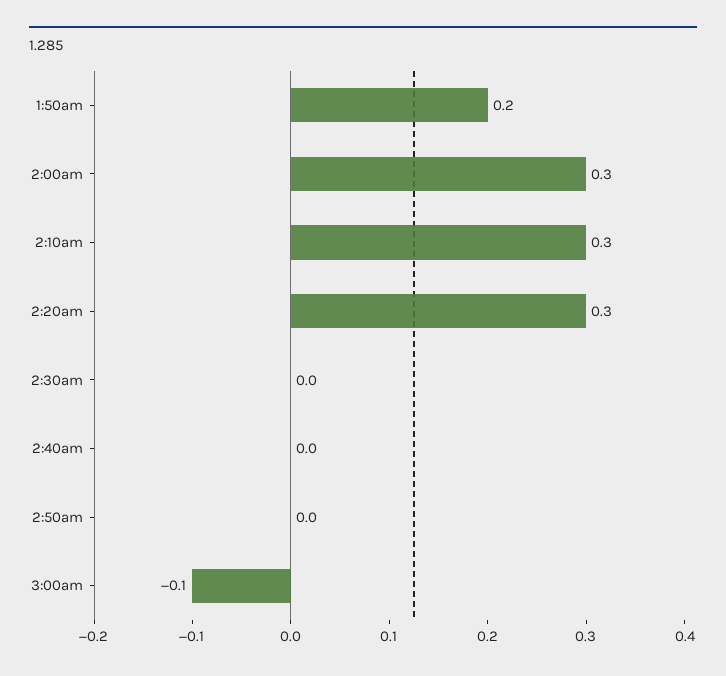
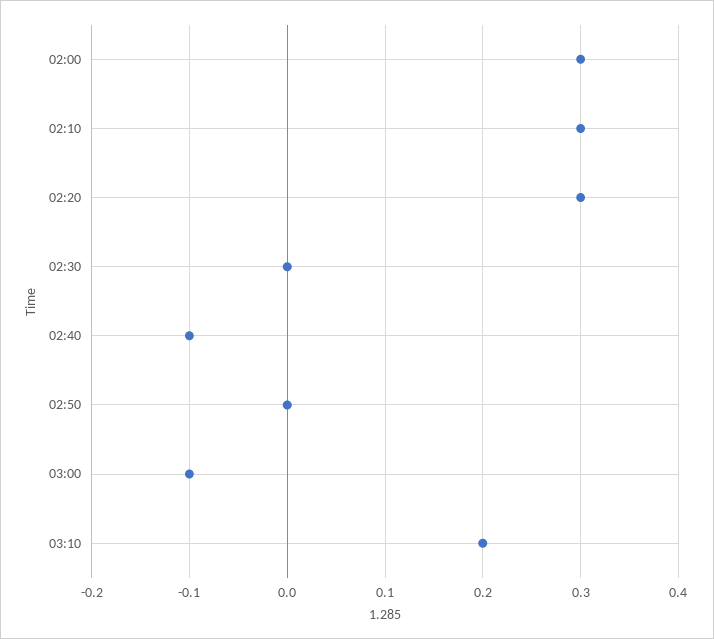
1:50am: 0.2 -> none
2:40am: 0 -> -0.1
03:10: none -> 0.2

